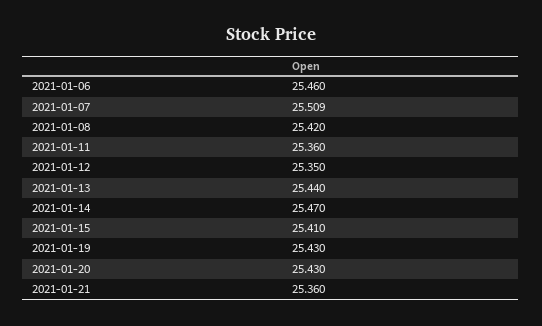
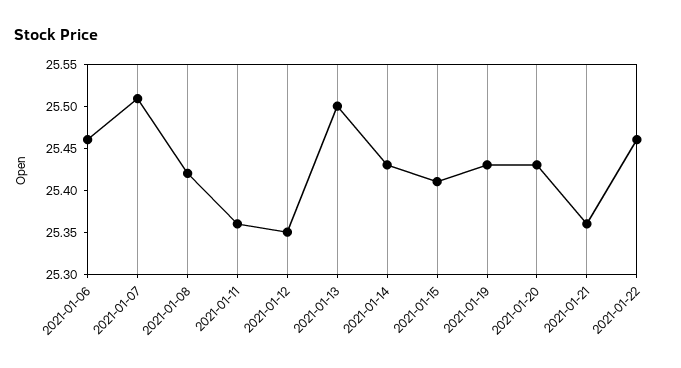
2021-01-13: 25.44 -> 25.5
2021-01-14: 25.47 -> 25.43
2021-01-22: none -> 25.46

